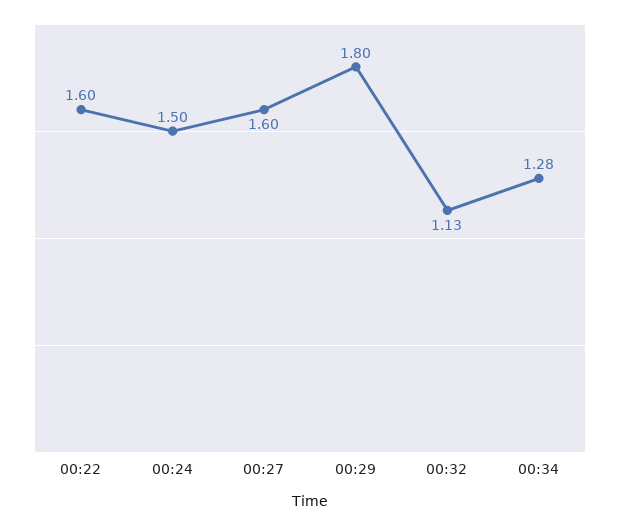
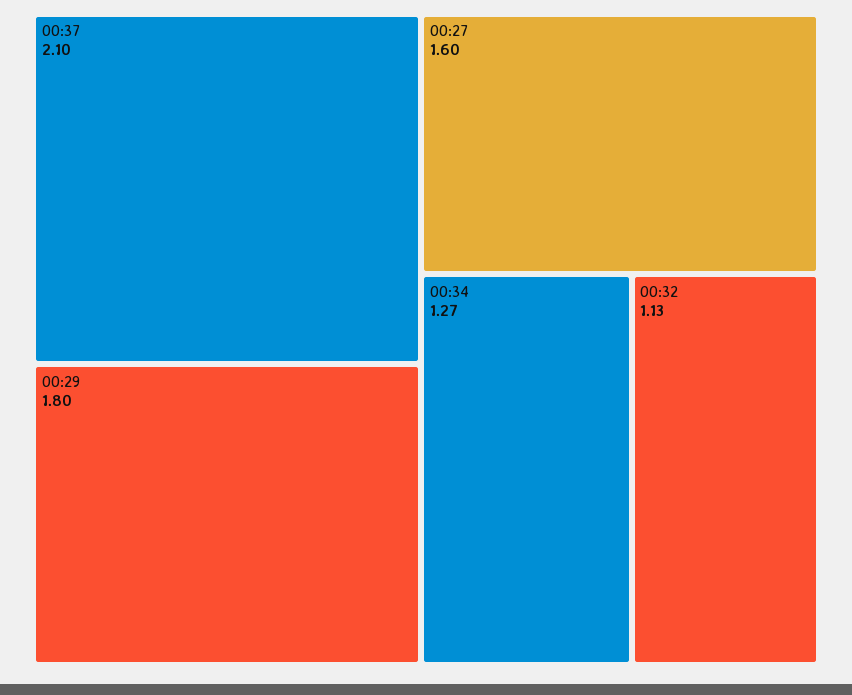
00:22: 1.6 -> none
00:24: 1.5 -> none
00:34: 1.28 -> 1.27
00:37: none -> 2.1

